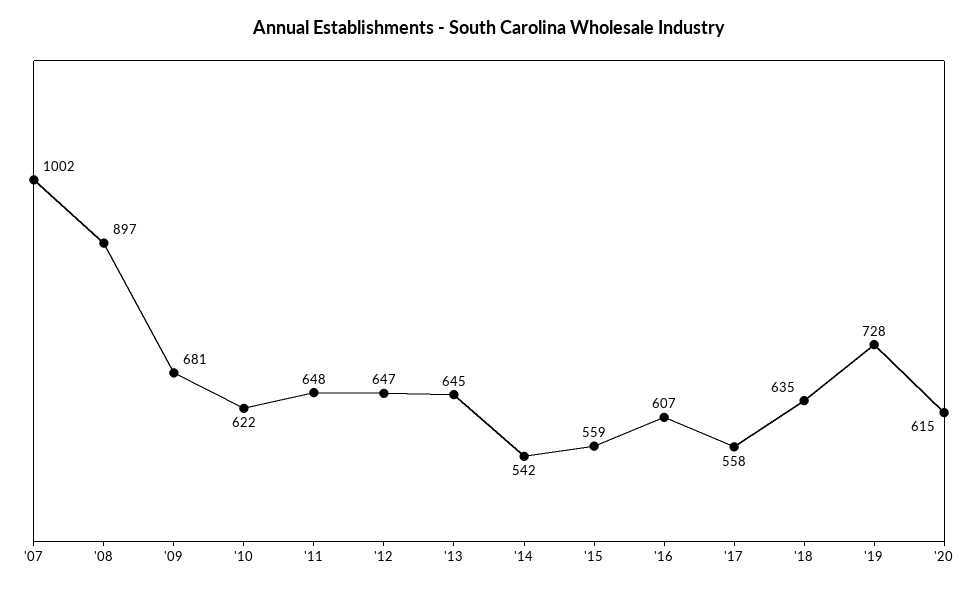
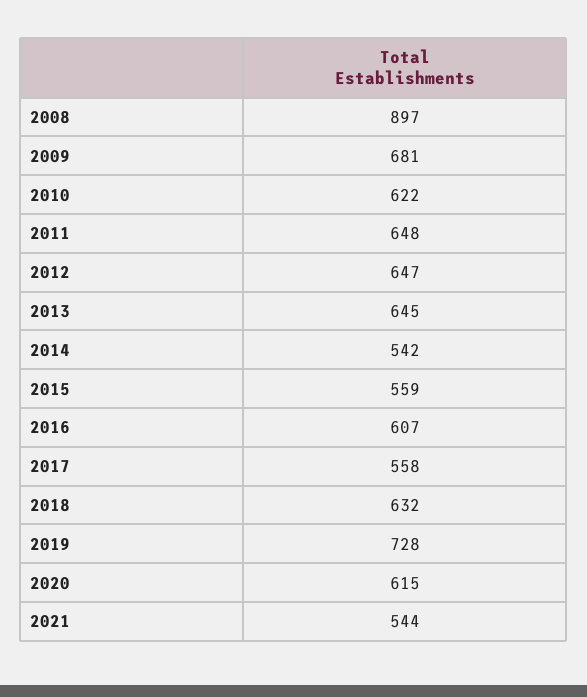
'07: 1002 -> none
'18: 635 -> 632
2021: none -> 544

